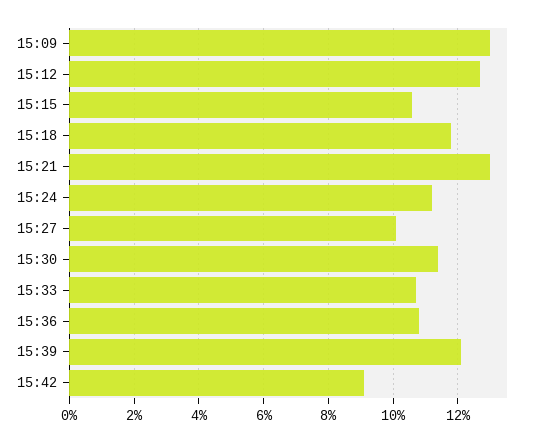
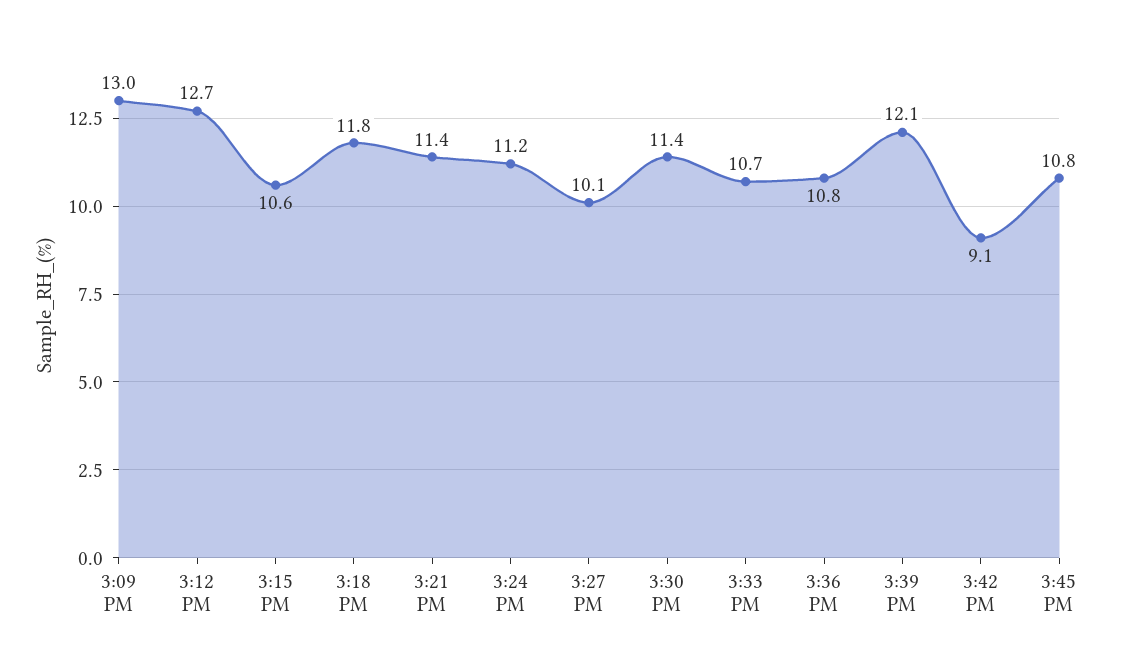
15:21: 13 -> 11.4
3:45 PM: none -> 10.8

